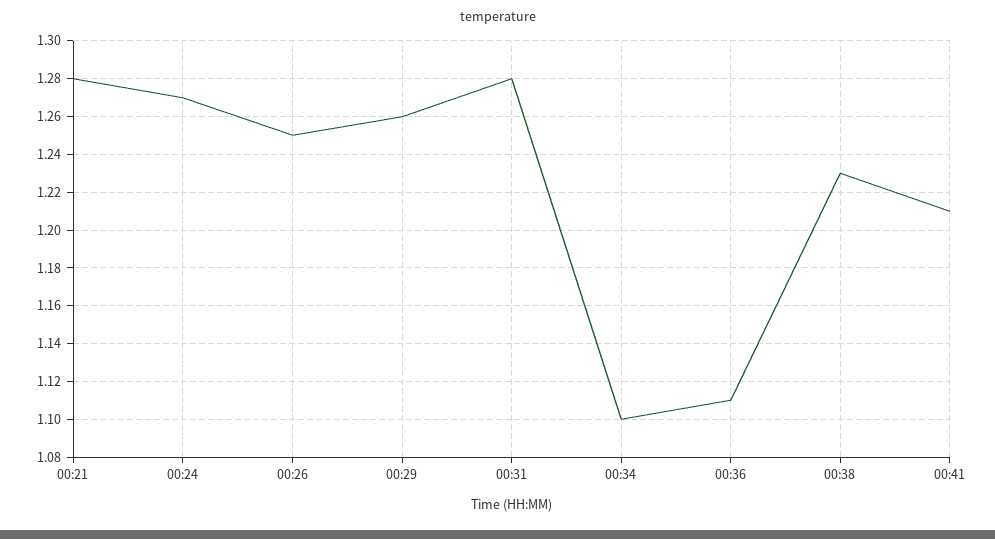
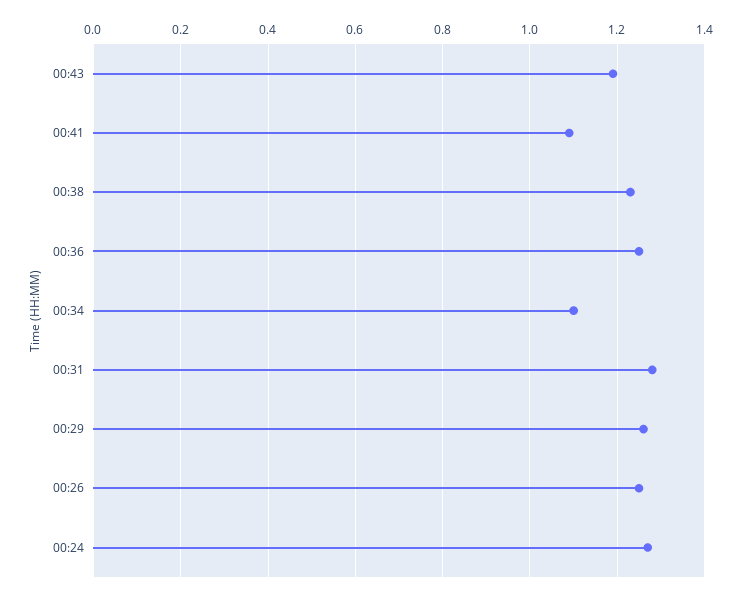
00:21: 1.28 -> none
00:36: 1.11 -> 1.25
00:41: 1.21 -> 1.1
00:43: none -> 1.2

